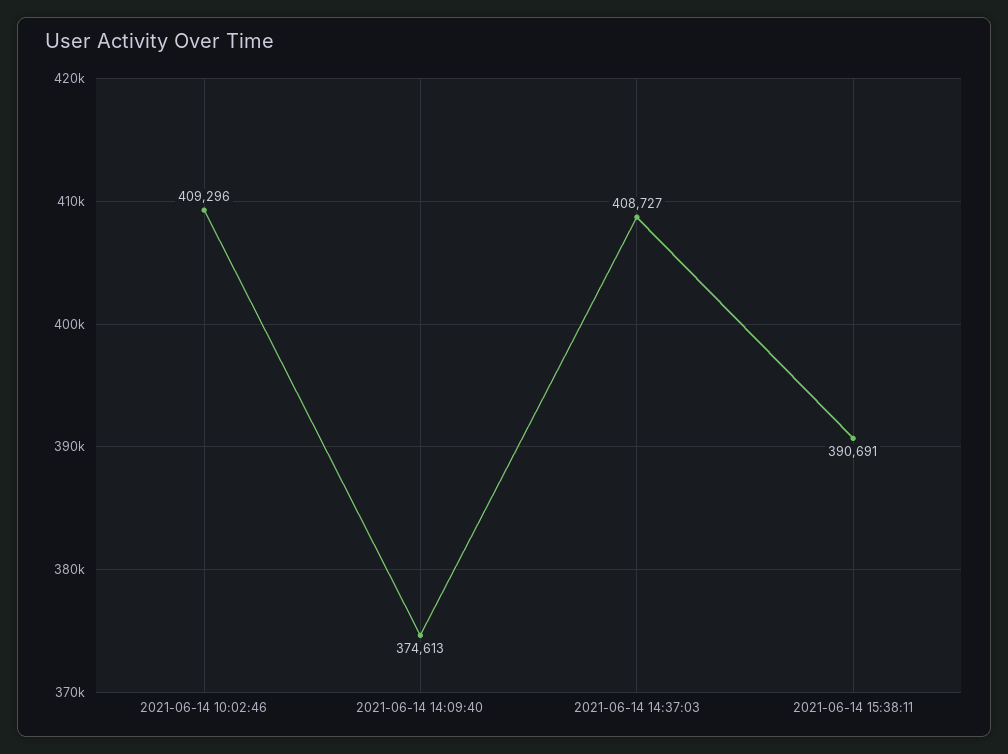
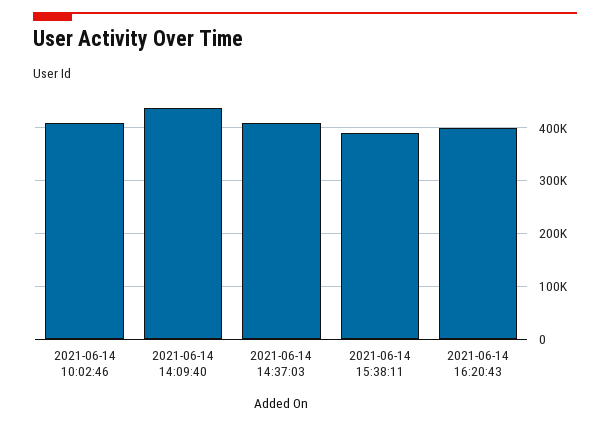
2021-06-14 14:09:40: 374613 -> 440000
2021-06-14 16:20:43: none -> 400000

